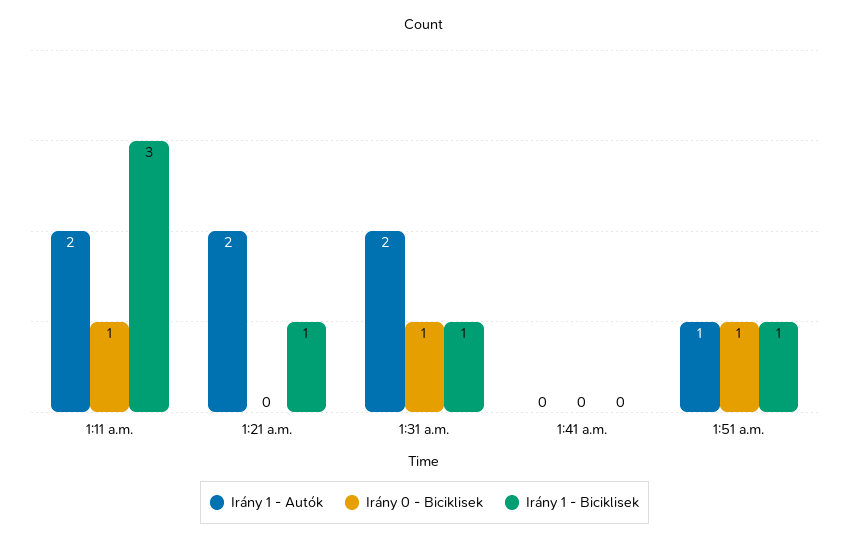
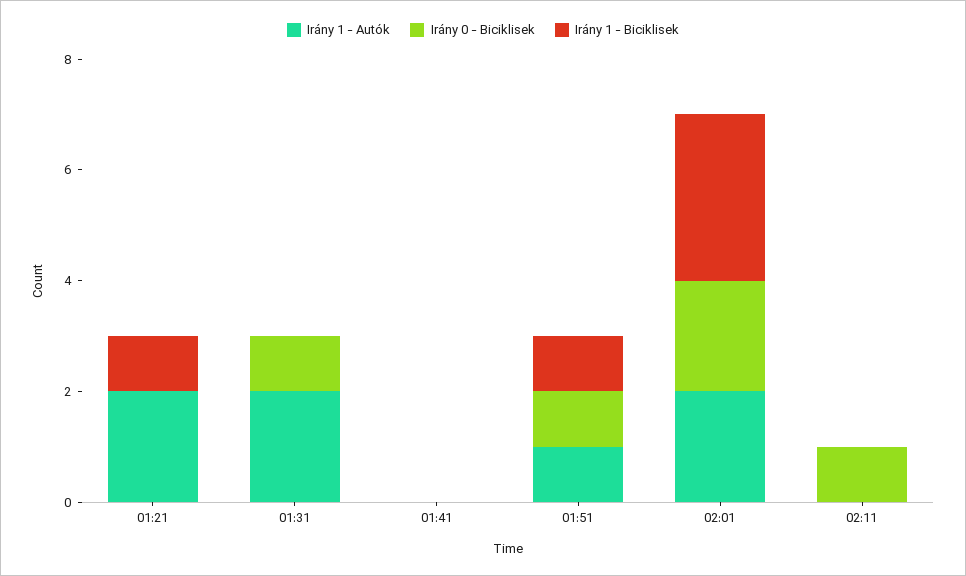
Irány 1 - Autók, 1:11 a.m.: 2 -> none
Irány 0 - Biciklisek, 1:11 a.m.: 1 -> none
Irány 1 - Biciklisek, 1:11 a.m.: 3 -> none
Irány 1 - Biciklisek, 1:31 a.m.: 1 -> 0
Irány 1 - Autók, 02:01: none -> 2
Irány 0 - Biciklisek, 02:01: none -> 2
Irány 1 - Biciklisek, 02:01: none -> 3
Irány 1 - Autók, 02:11: none -> 0
Irány 0 - Biciklisek, 02:11: none -> 1
Irány 1 - Biciklisek, 02:11: none -> 0

